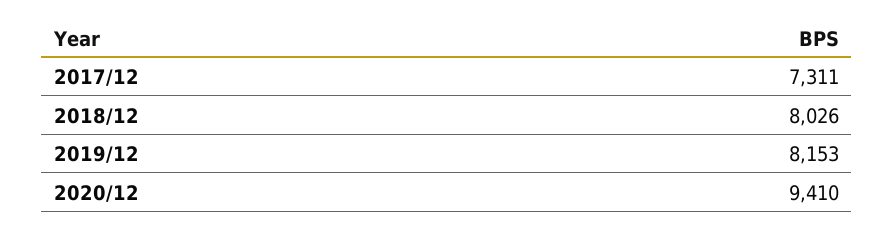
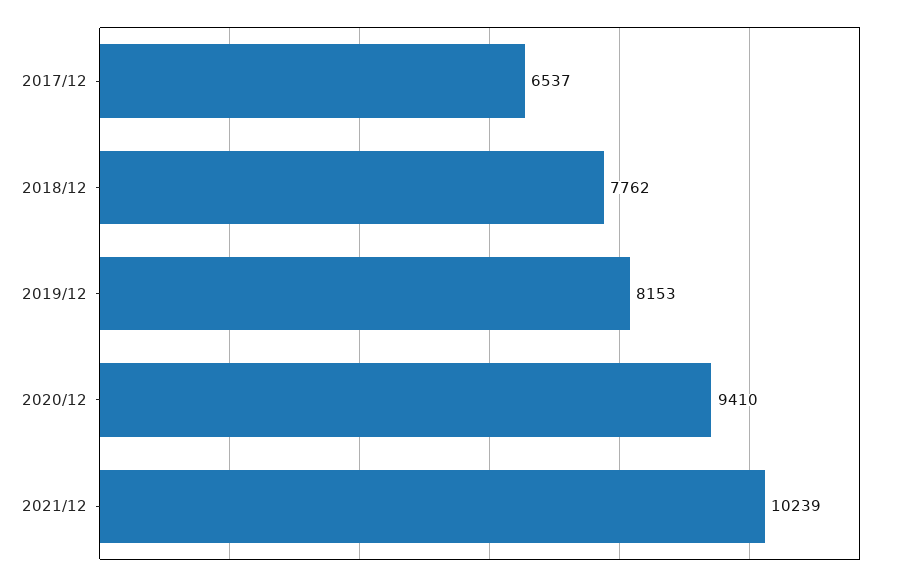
2017/12: 7311 -> 6537
2018/12: 8026 -> 7762
2021/12: none -> 10239

